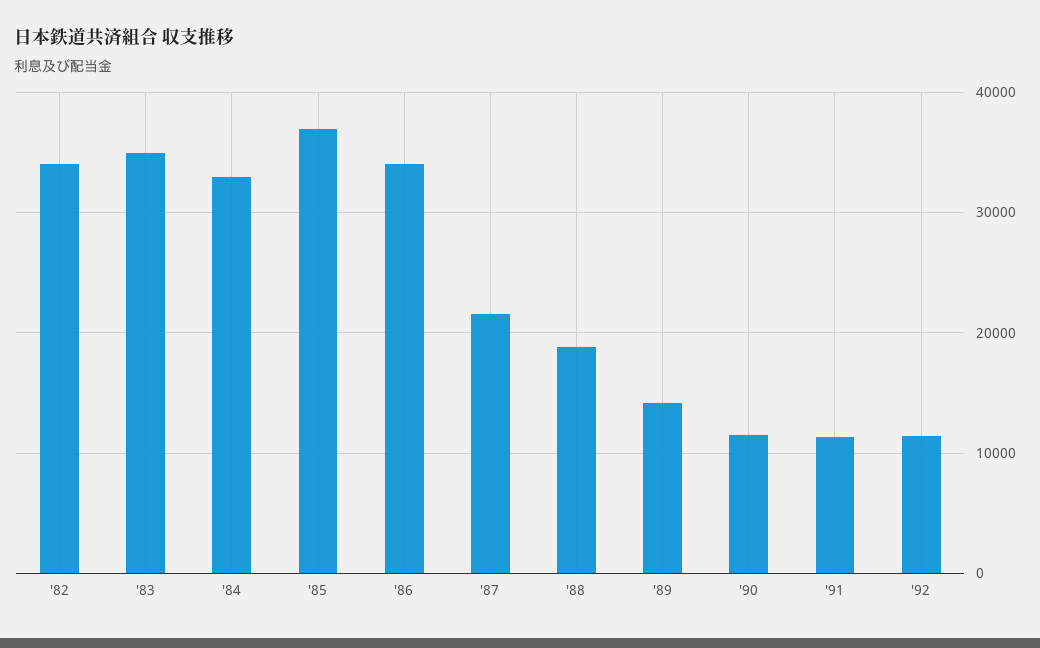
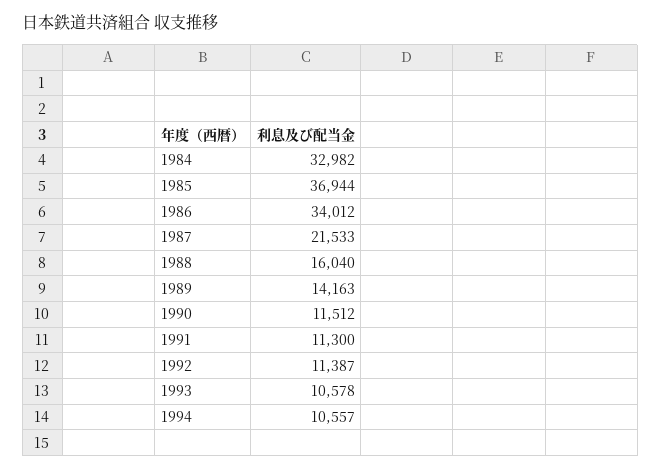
'82: 34000 -> none
'83: 35000 -> none
'88: 19000 -> 16040
1993: none -> 10578
1994: none -> 10557

